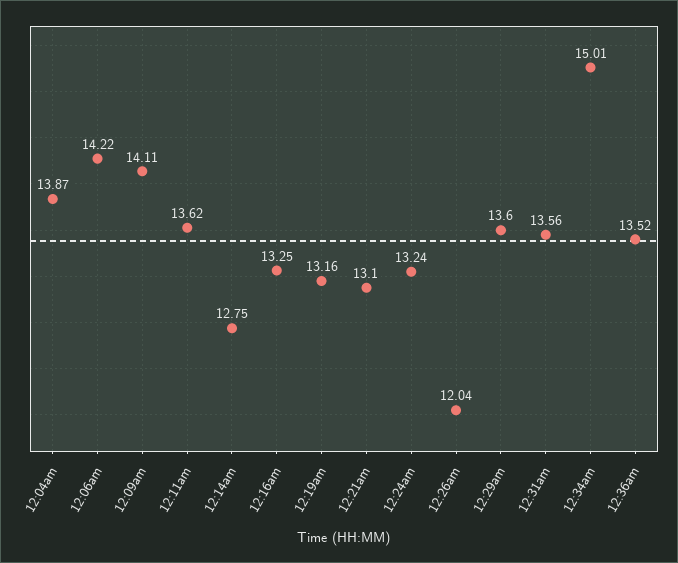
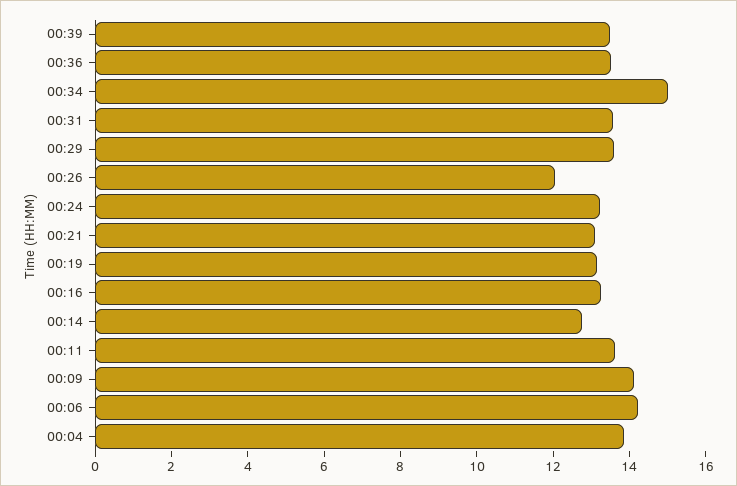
00:39: none -> 13.5

